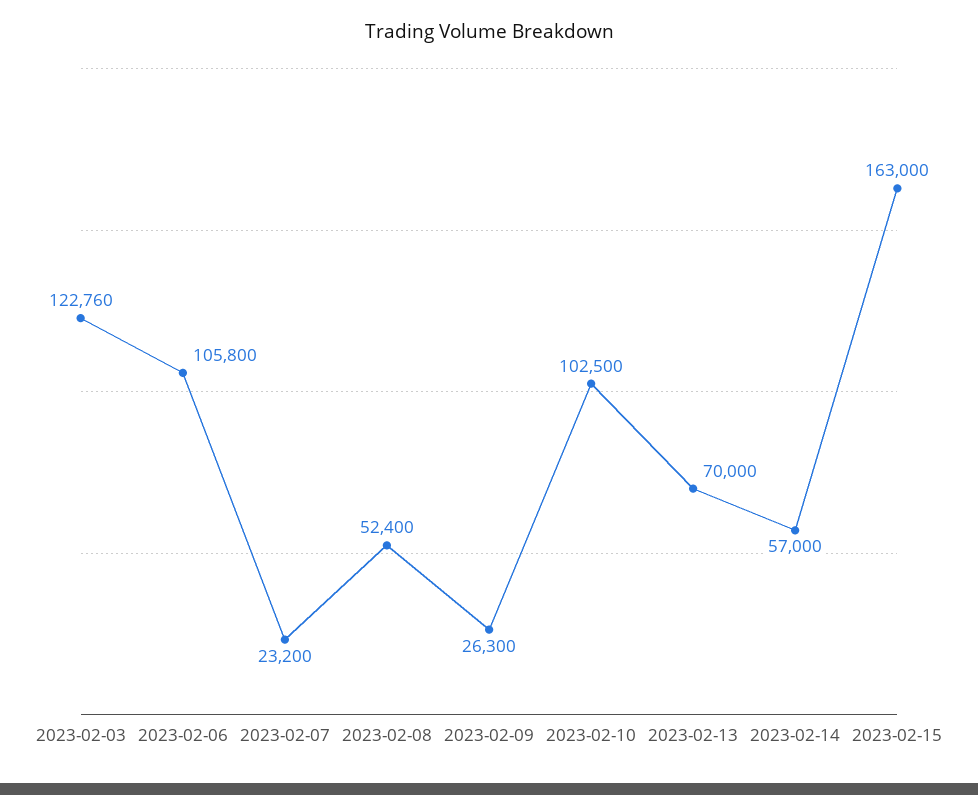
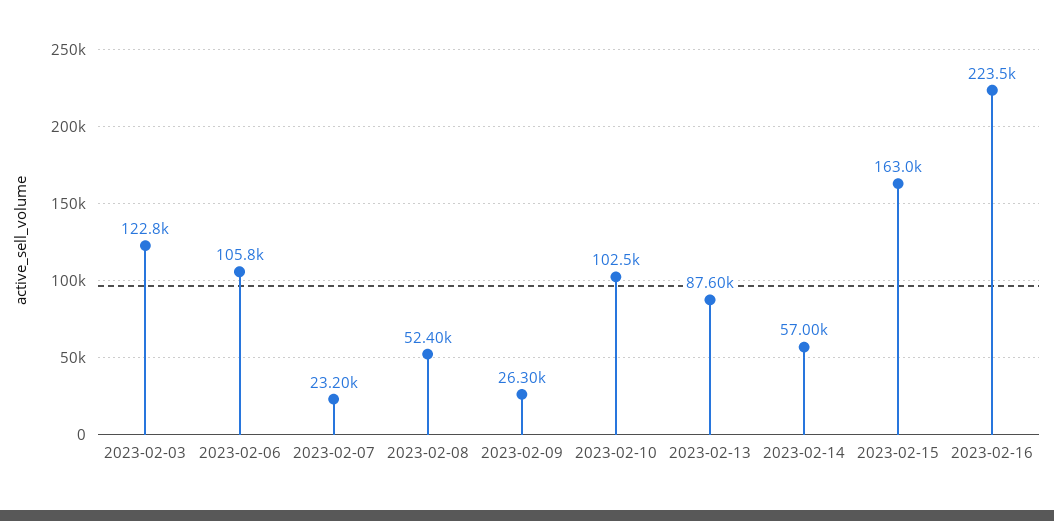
2023-02-13: 70000 -> 87600
2023-02-16: none -> 223500

